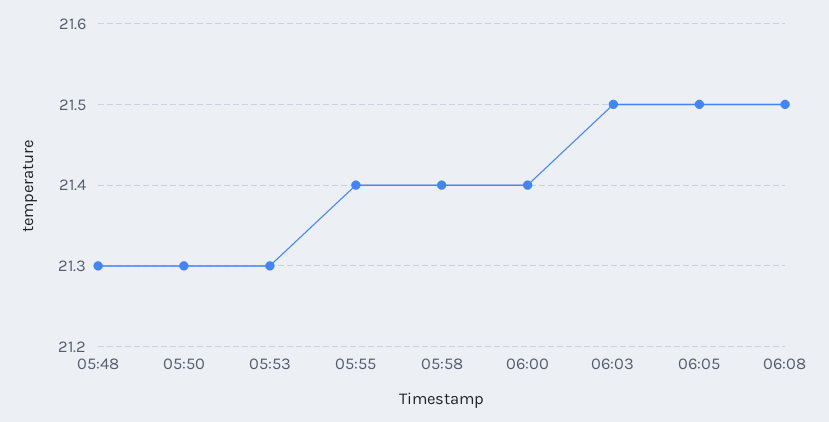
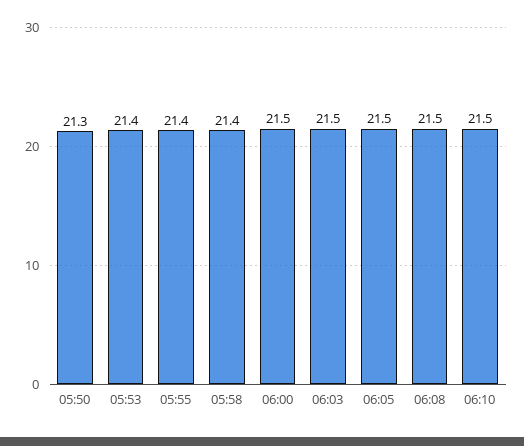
05:48: 21.3 -> none
05:53: 21.3 -> 21.4
06:00: 21.4 -> 21.5
06:10: none -> 21.5

